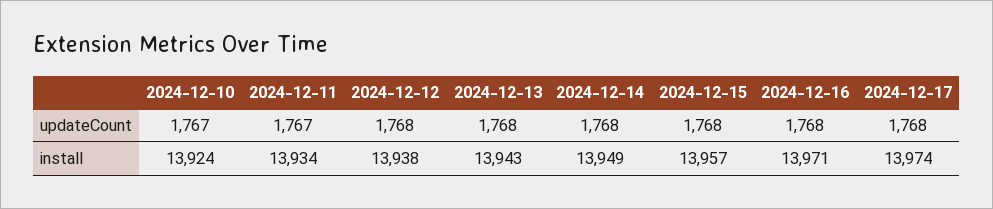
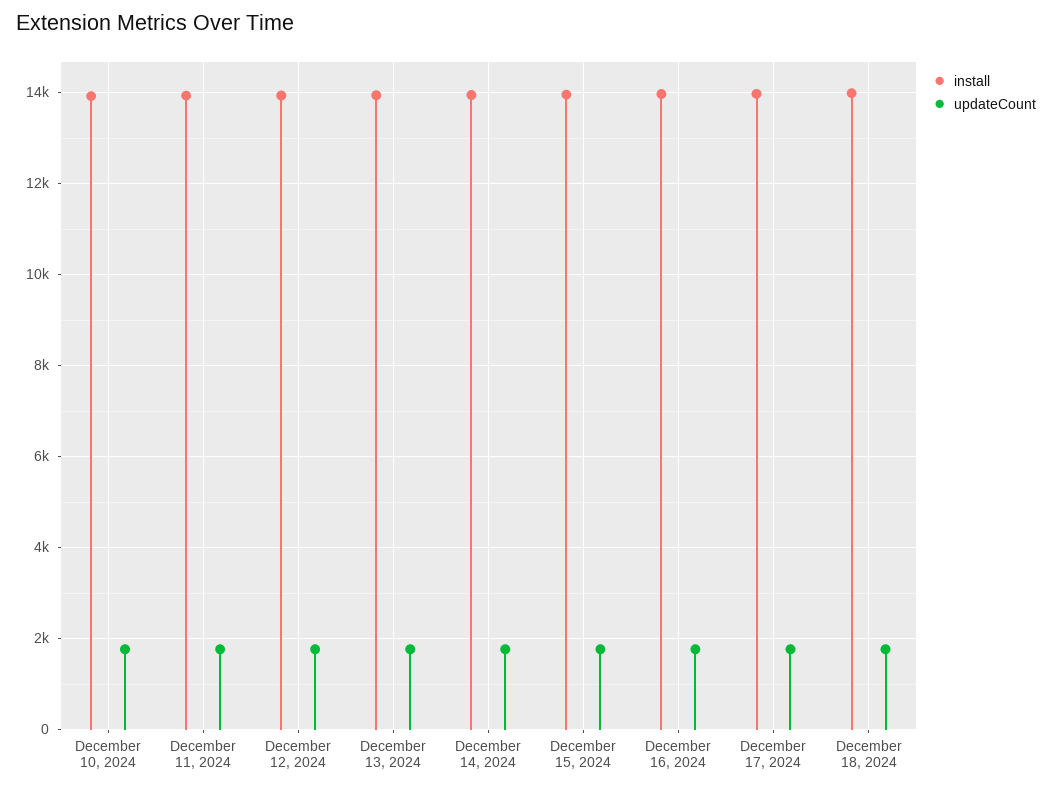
install, December 18, 2024: none -> 14000
updateCount, December 18, 2024: none -> 1800

